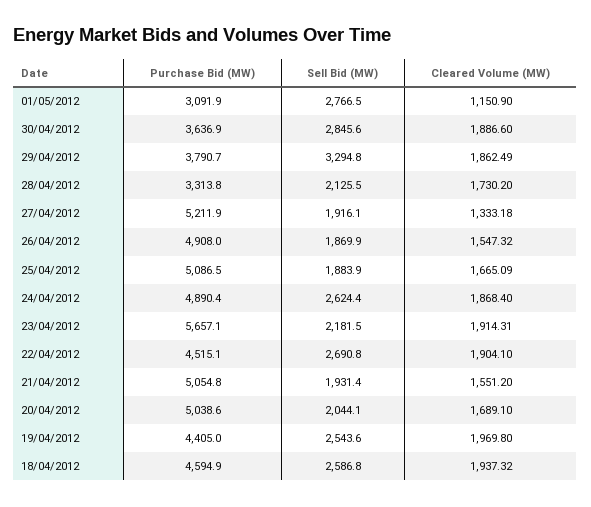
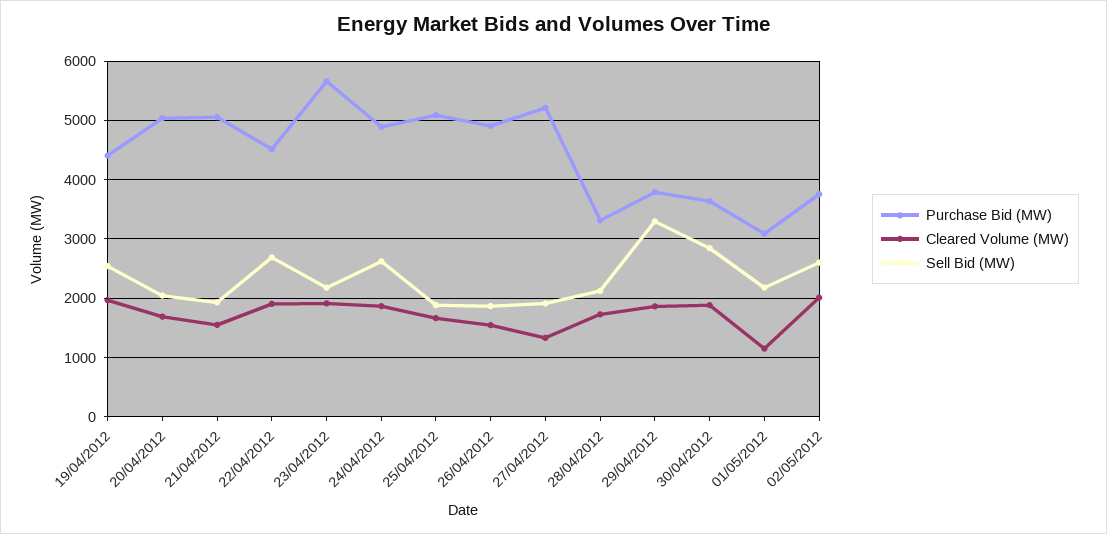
Sell Bid (MW), 01/05/2012: 2766.5 -> 2200
Purchase Bid (MW), 18/04/2012: 4594.9 -> none
Sell Bid (MW), 18/04/2012: 2586.8 -> none
Cleared Volume (MW), 18/04/2012: 1937.32 -> none
Purchase Bid (MW), 02/05/2012: none -> 3800
Cleared Volume (MW), 02/05/2012: none -> 2000
Sell Bid (MW), 02/05/2012: none -> 2600

